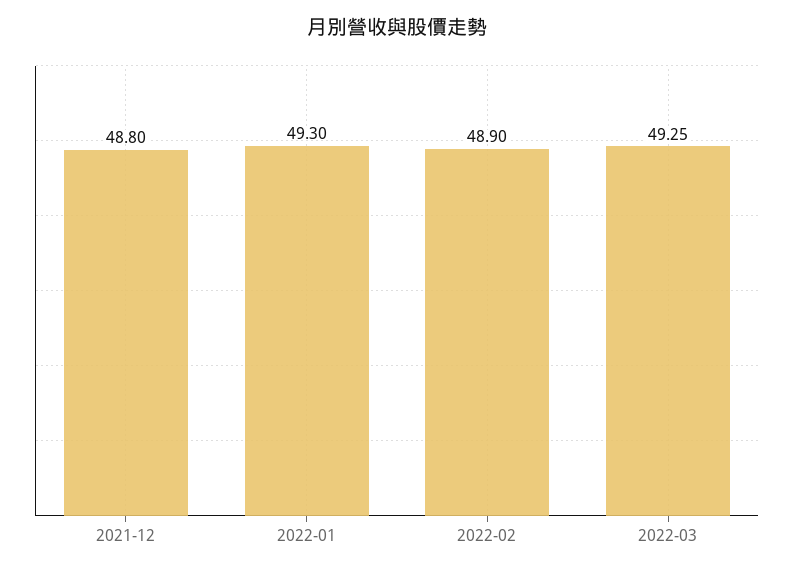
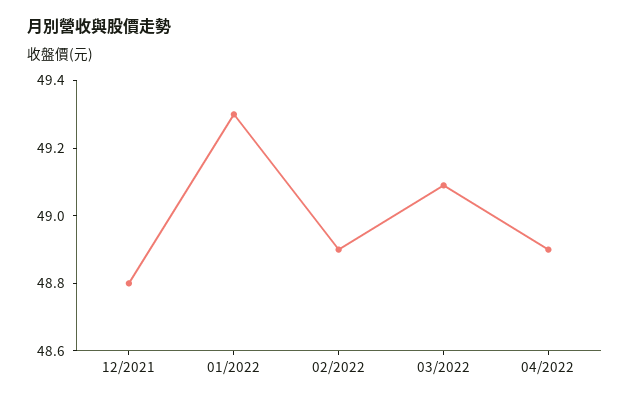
2022-03: 49.25 -> 49.1
04/2022: none -> 48.9

